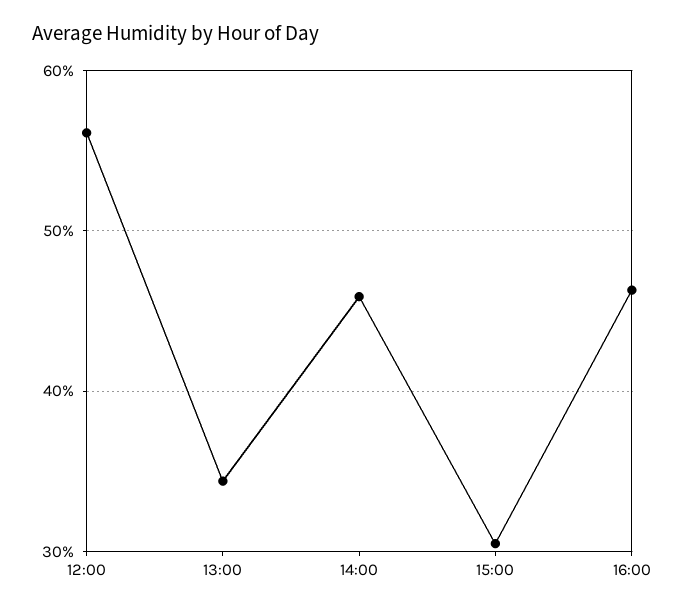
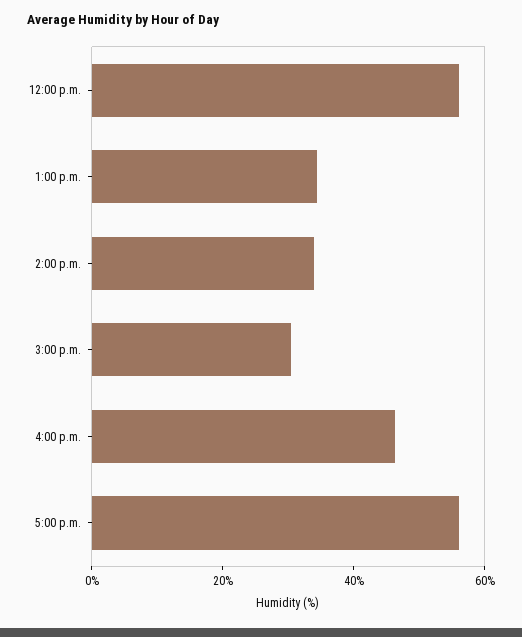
14:00: 46 -> 35
5:00 p.m.: none -> 55

